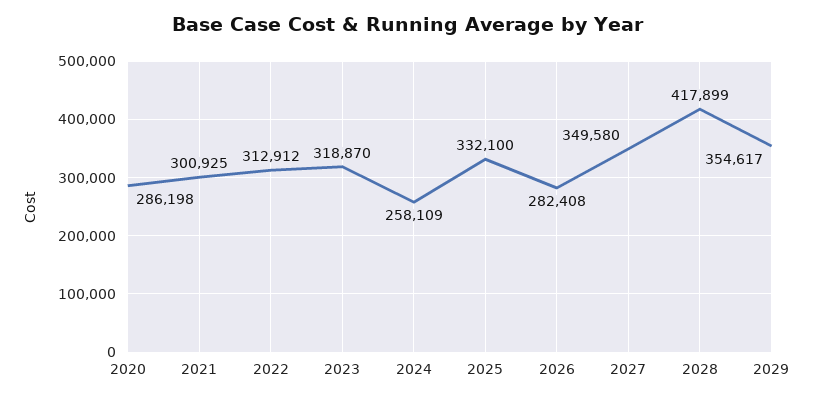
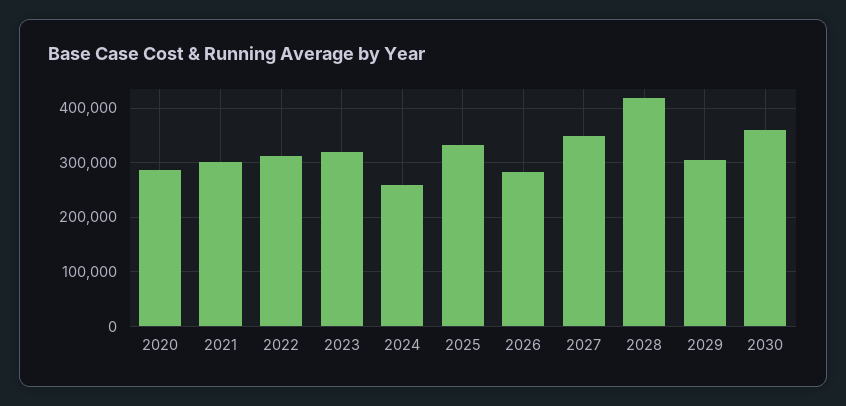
2029: 354617 -> 300000
2030: none -> 360000

